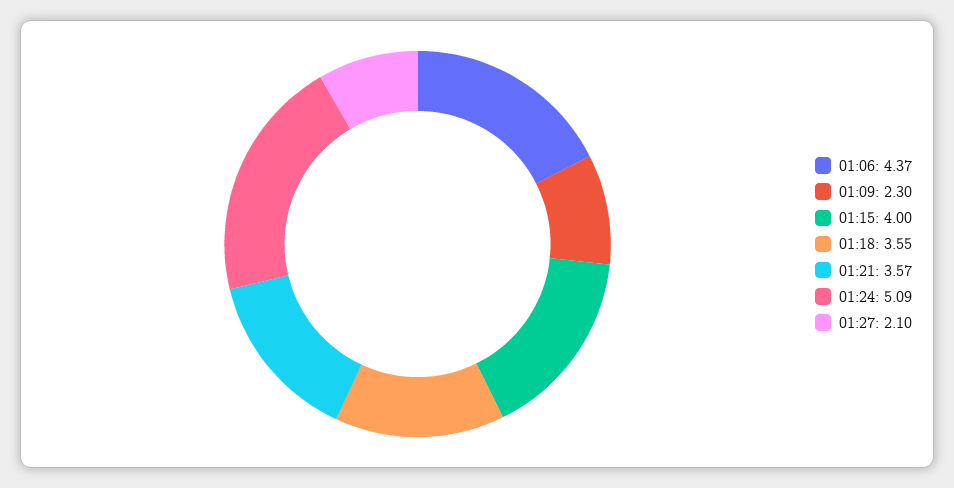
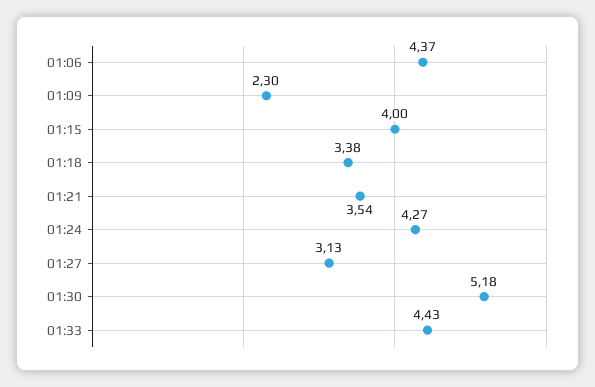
01:18: 3.55 -> 3.38
01:21: 3.57 -> 3.54
01:24: 5.09 -> 4.27
01:27: 2.1 -> 3.13
01:30: none -> 5.18
01:33: none -> 4.43

